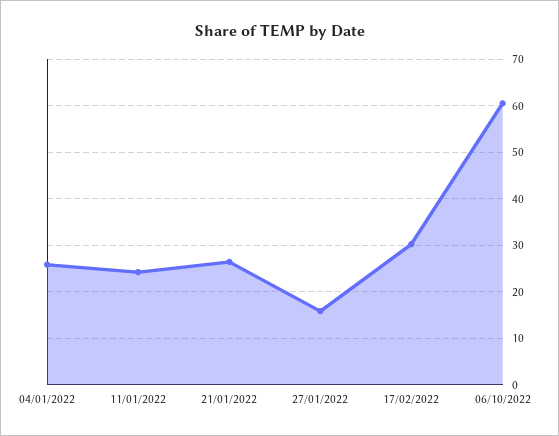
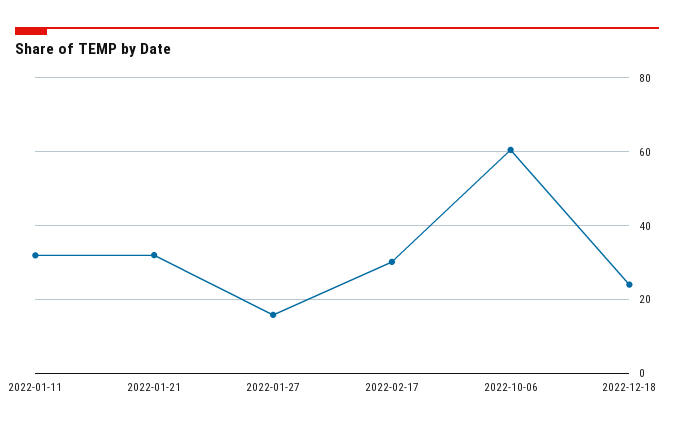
04/01/2022: 26 -> none
11/01/2022: 24 -> 32
21/01/2022: 26 -> 32
2022-12-18: none -> 24

